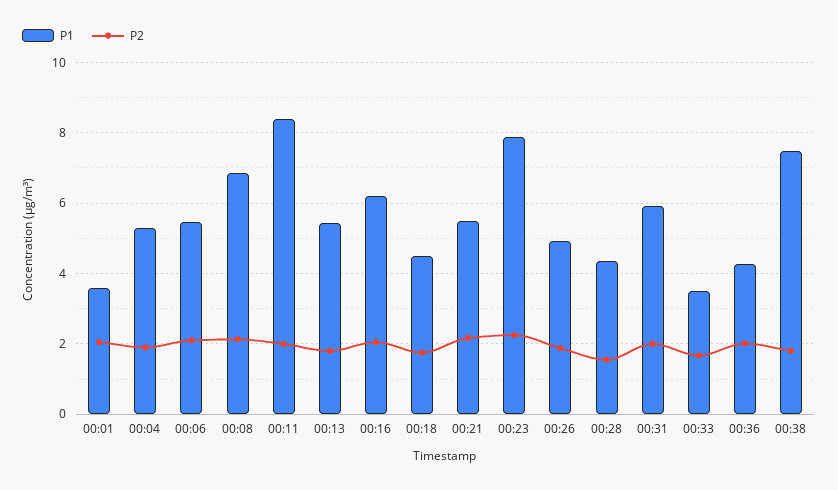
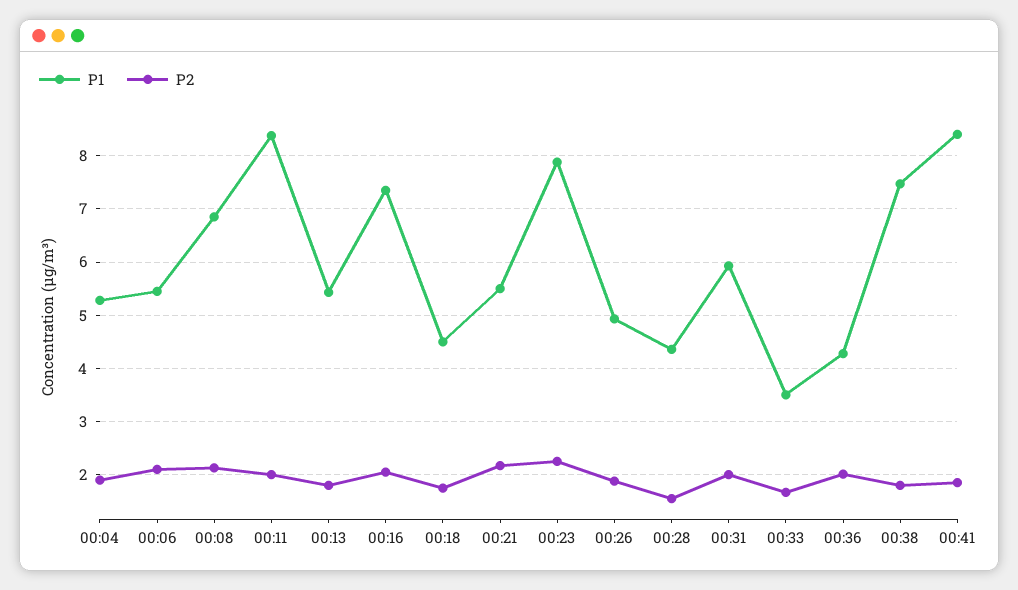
P1, 00:01: 3.6 -> none
P2, 00:01: 2 -> none
P1, 00:16: 6.2 -> 7.4
P1, 00:41: none -> 8.4
P2, 00:41: none -> 1.8

